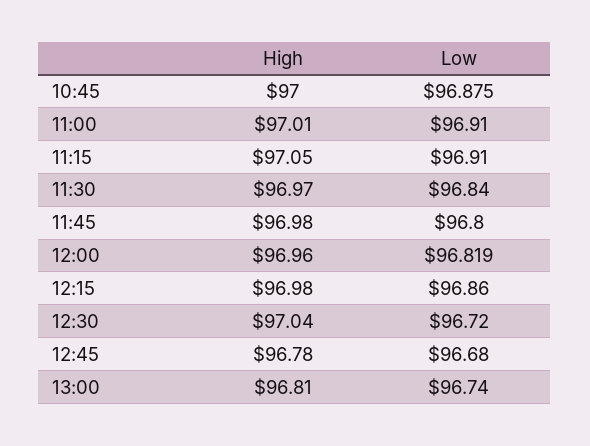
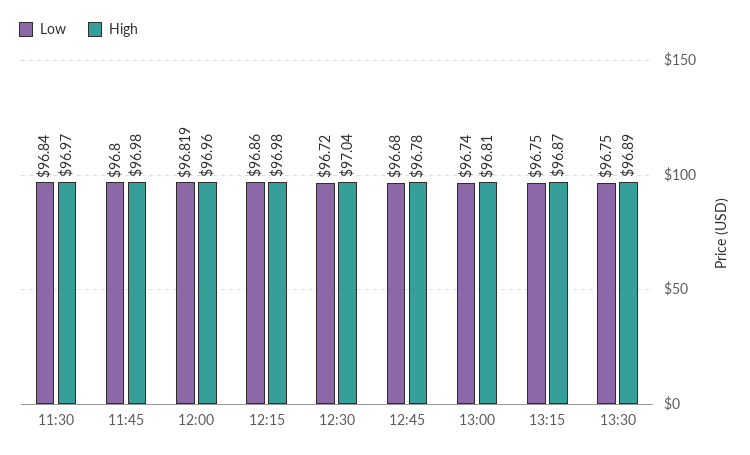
High, 10:45: 97 -> none
Low, 10:45: 96.875 -> none
High, 11:00: 97.01 -> none
Low, 11:00: 96.91 -> none
High, 11:15: 97.05 -> none
Low, 11:15: 96.91 -> none
Low, 13:15: none -> 96.75
High, 13:15: none -> 96.87
Low, 13:30: none -> 96.75
High, 13:30: none -> 96.89

